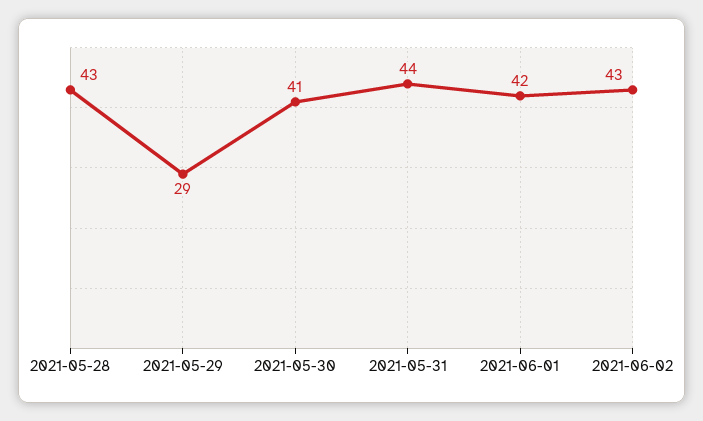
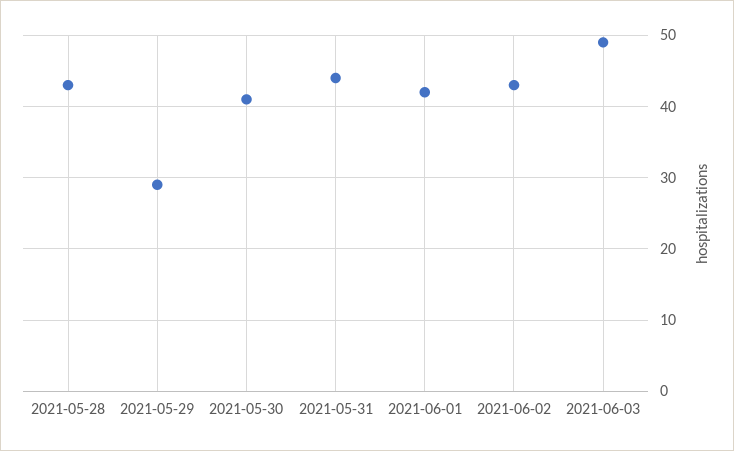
2021-06-03: none -> 49

